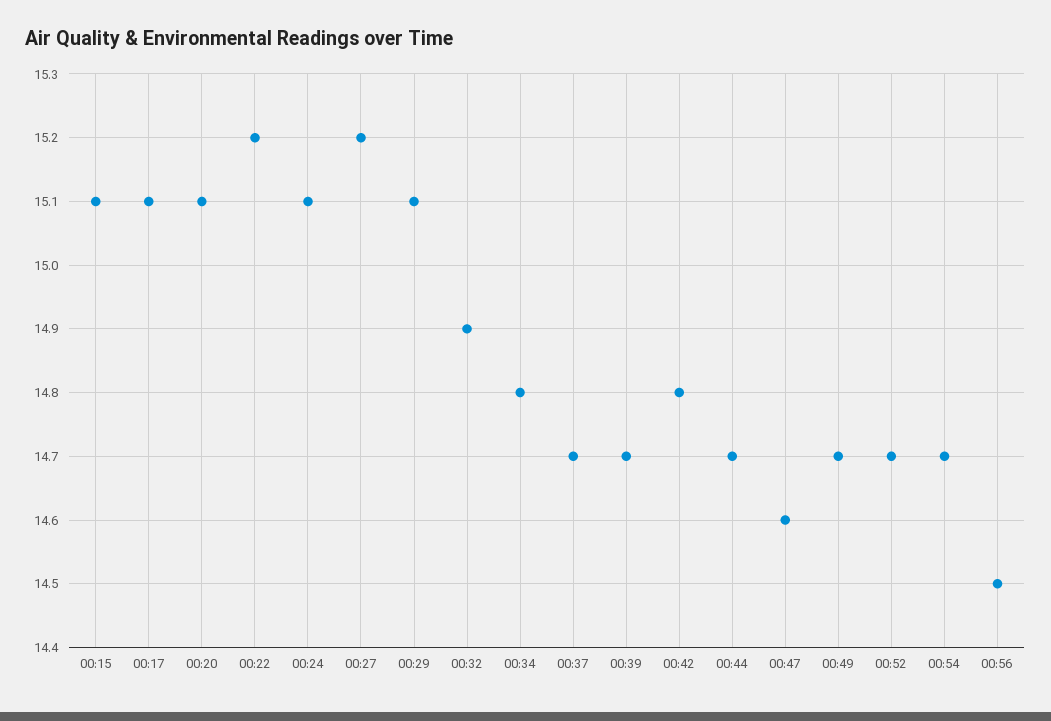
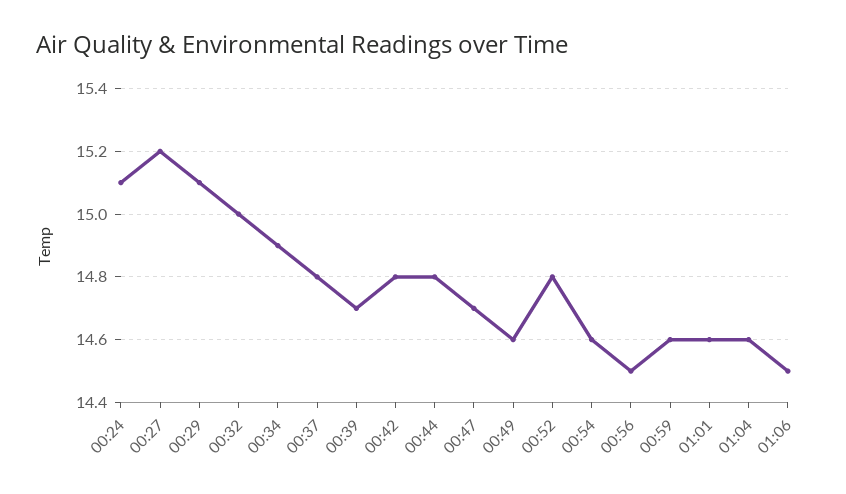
00:15: 15.1 -> none
00:17: 15.1 -> none
00:20: 15.1 -> none
00:22: 15.2 -> none
00:32: 14.9 -> 15
00:34: 14.8 -> 14.9
00:37: 14.7 -> 14.8
00:44: 14.7 -> 14.8
00:47: 14.6 -> 14.7
00:49: 14.7 -> 14.6
00:52: 14.7 -> 14.8
00:54: 14.7 -> 14.6
00:59: none -> 14.6
01:01: none -> 14.6
01:04: none -> 14.6
01:06: none -> 14.5

